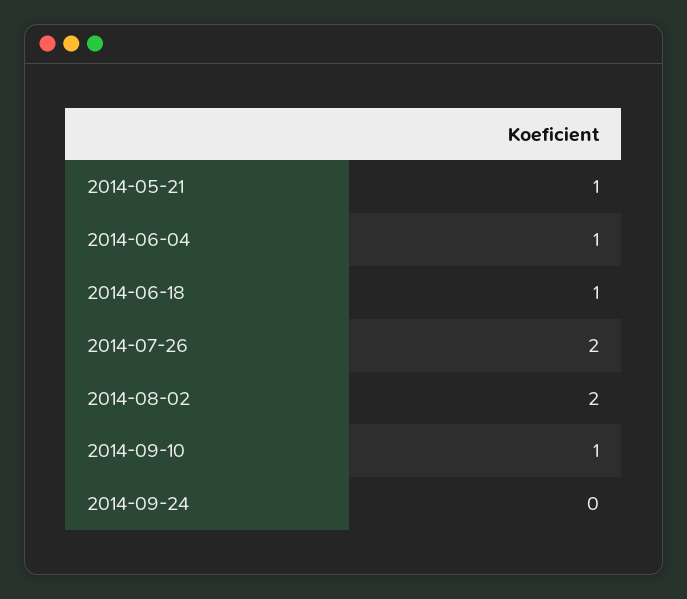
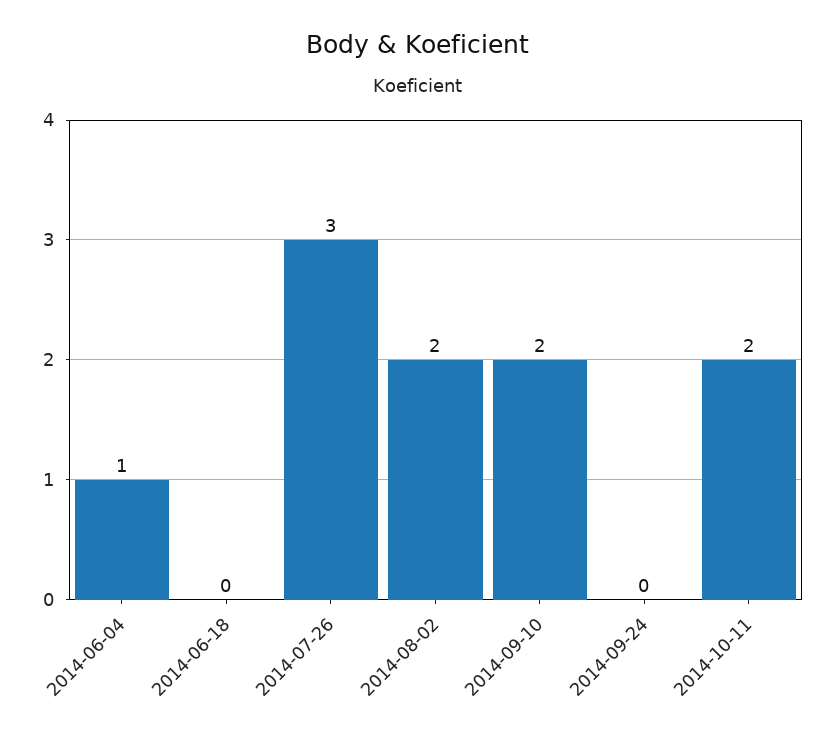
2014-05-21: 1 -> none
2014-06-18: 1 -> 0
2014-07-26: 2 -> 3
2014-09-10: 1 -> 2
2014-10-11: none -> 2

